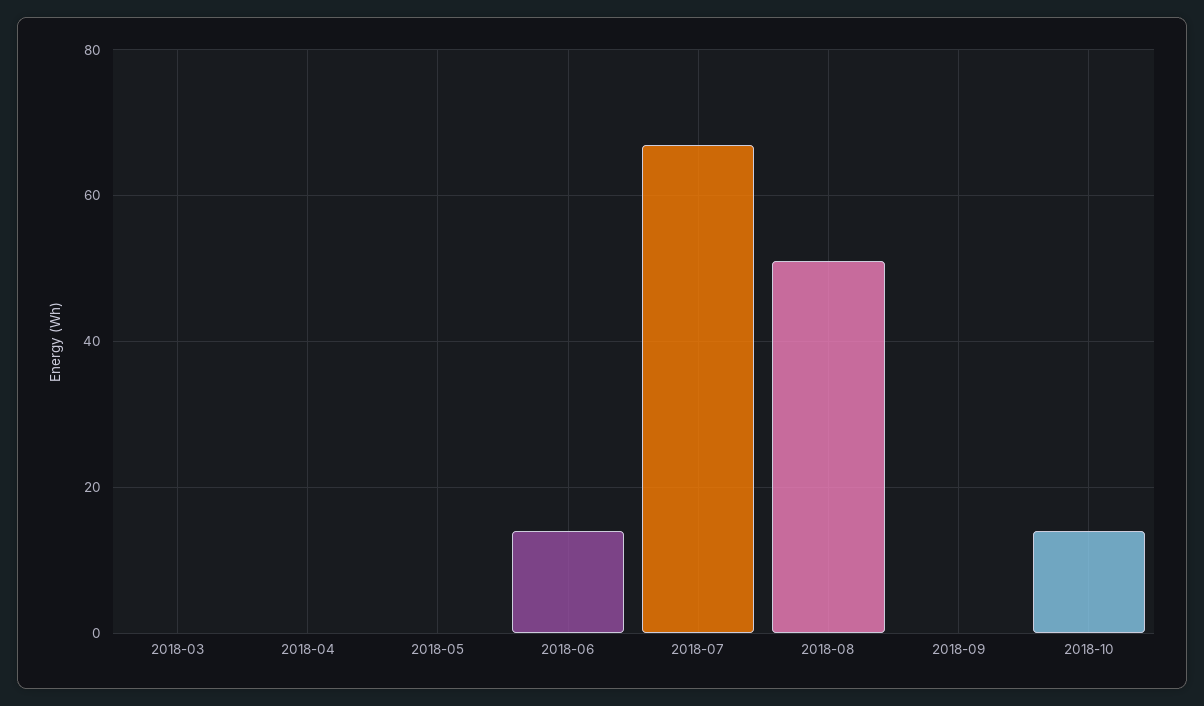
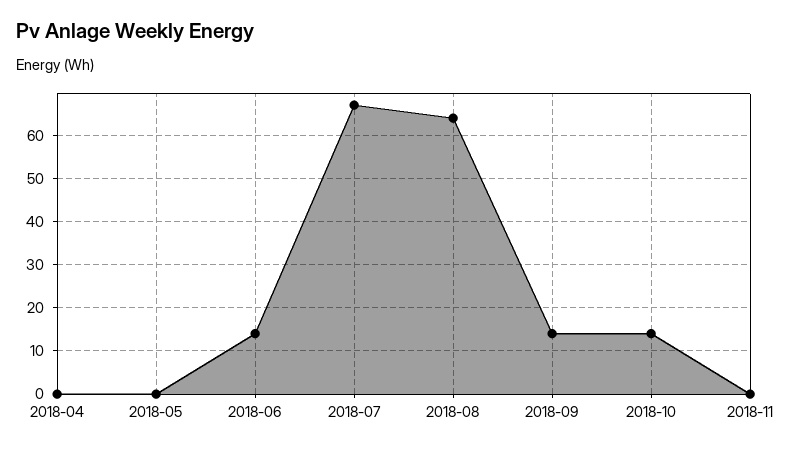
2018-03: 0 -> none
2018-08: 50 -> 65
2018-09: 0 -> 15
2018-11: none -> 0

